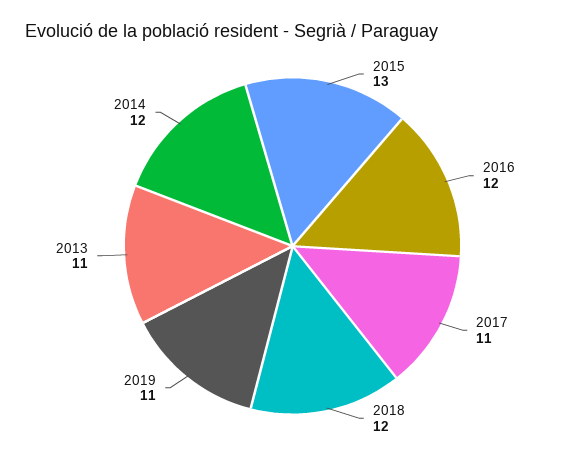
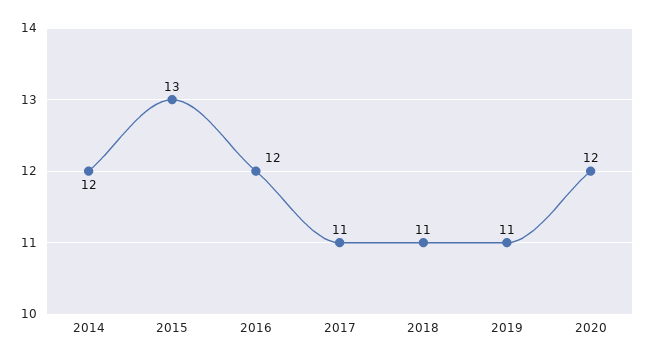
2018: 12 -> 11
2013: 11 -> none
2020: none -> 12

